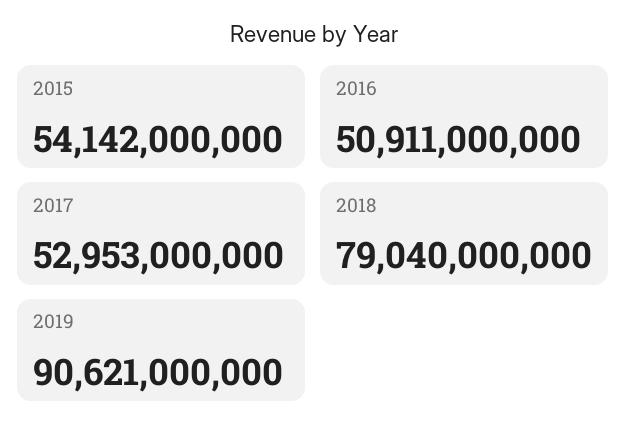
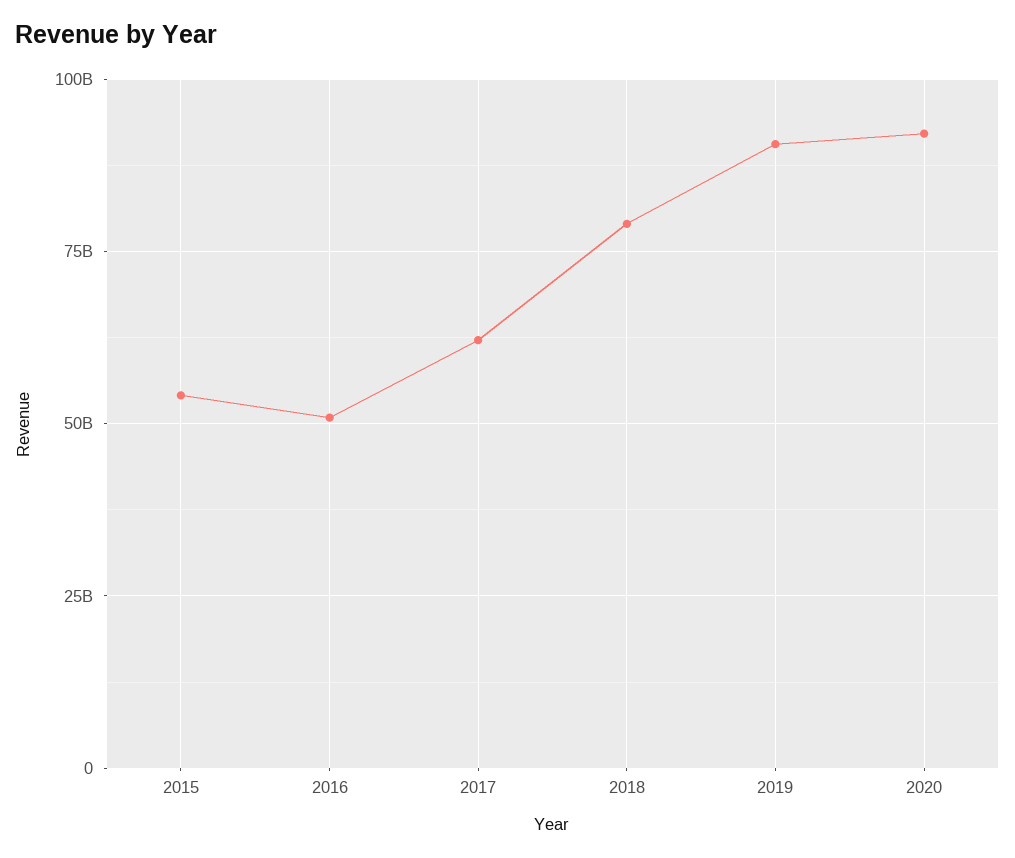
2017: 52953000000 -> 62500000000
2020: none -> 92500000000

